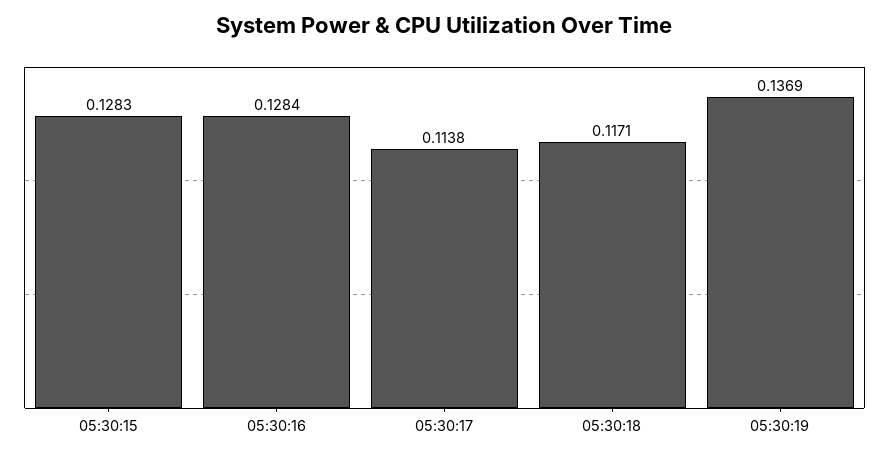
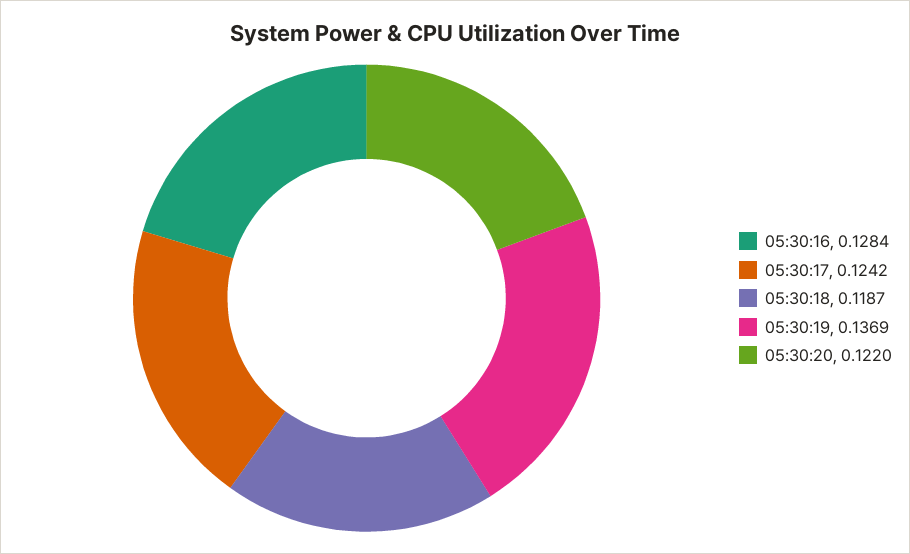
05:30:15: 0.1283 -> none
05:30:17: 0.1138 -> 0.1242
05:30:18: 0.1171 -> 0.1187
05:30:20: none -> 0.122

